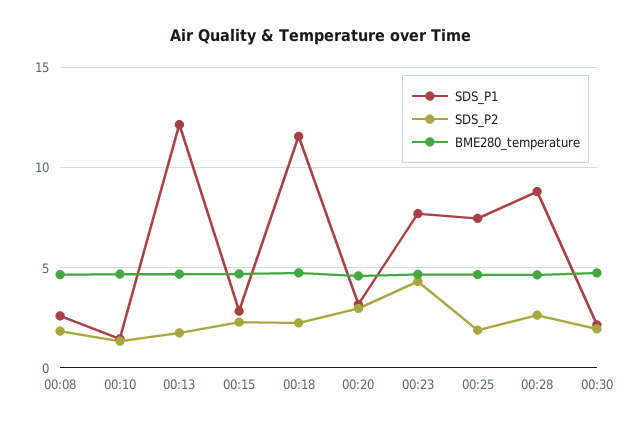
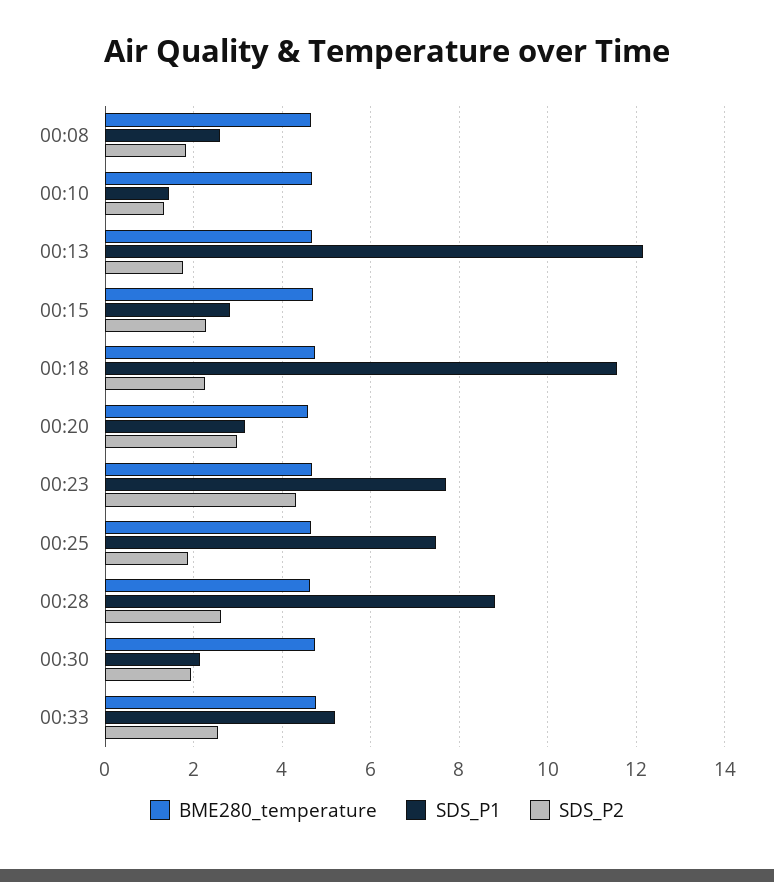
BME280_temperature, 00:33: none -> 4.8
SDS_P1, 00:33: none -> 5.2
SDS_P2, 00:33: none -> 2.6

